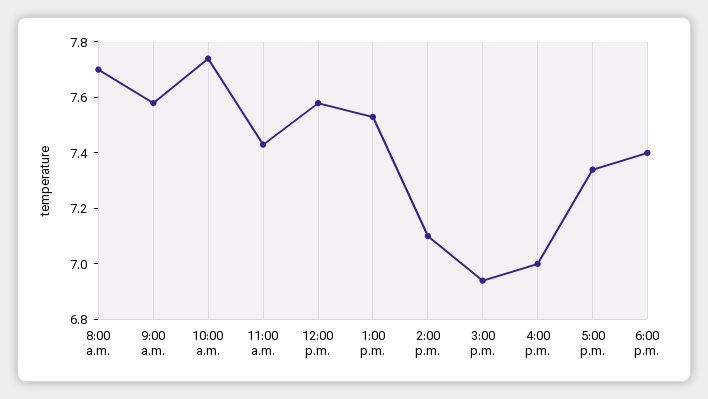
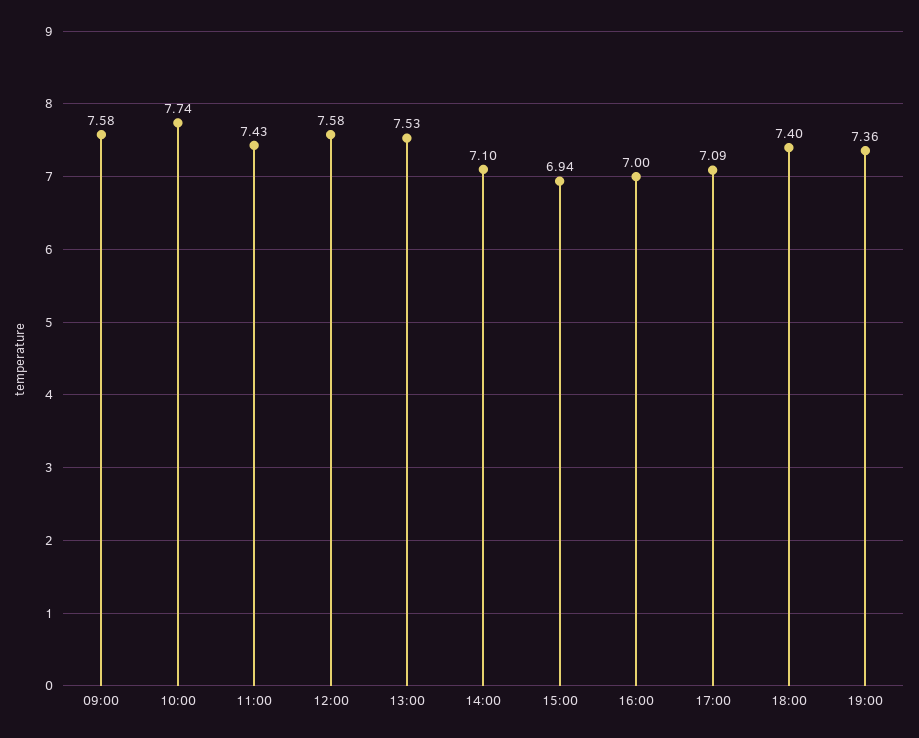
8:00 a.m.: 7.7 -> none
5:00 p.m.: 7.35 -> 7.09
19:00: none -> 7.36

